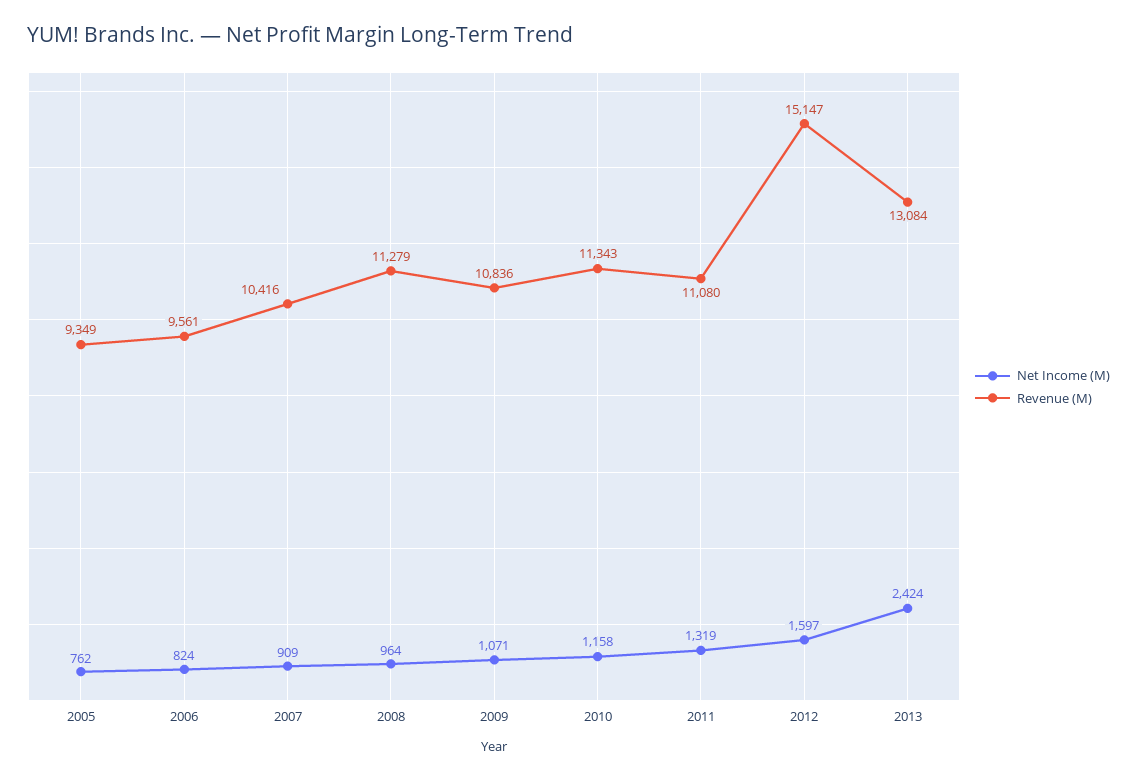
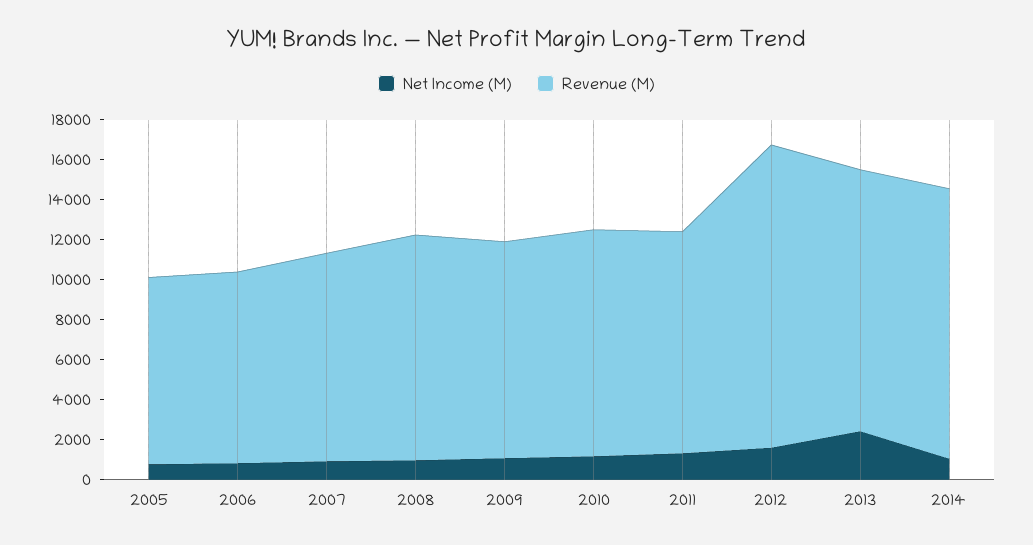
Net Income (M), 2014: none -> 1000
Revenue (M), 2014: none -> 13500

